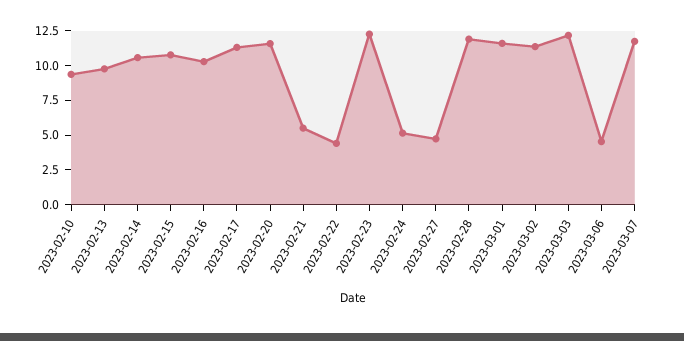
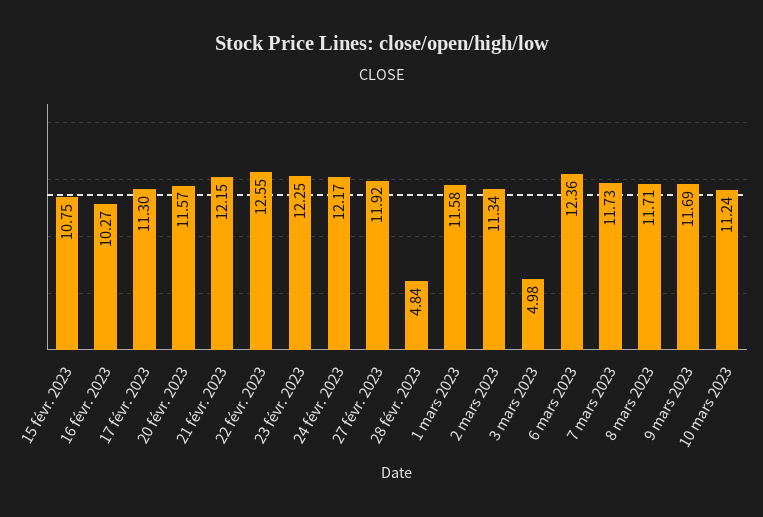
2023-02-10: 10 -> none
2023-02-13: 10 -> none
2023-02-14: 10 -> none
2023-02-21: 5 -> 12.15
2023-02-22: 5 -> 12.55
2023-02-24: 5 -> 12.17
2023-02-27: 5 -> 11.92
2023-02-28: 12.5 -> 4.84
2023-03-03: 12.5 -> 4.98
2023-03-06: 5 -> 12.36
8 mars 2023: none -> 11.71
9 mars 2023: none -> 11.69
10 mars 2023: none -> 11.24

